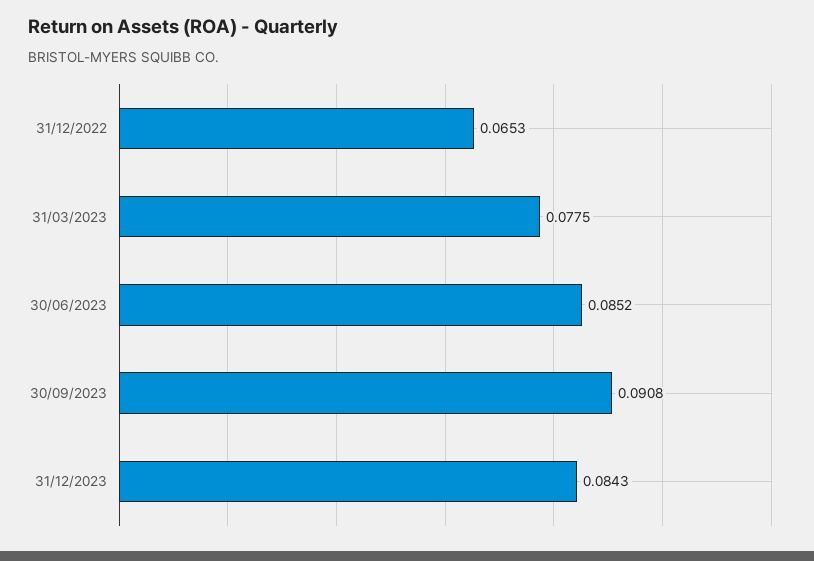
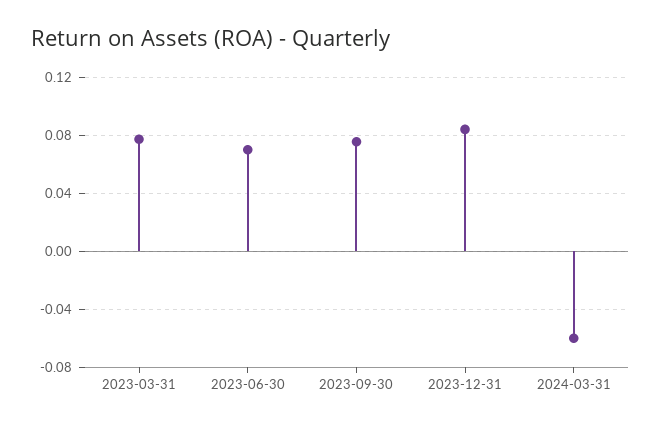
31/12/2022: 0.0653 -> none
30/06/2023: 0.0852 -> 0.07
30/09/2023: 0.0908 -> 0.075
2024-03-31: none -> -0.06

